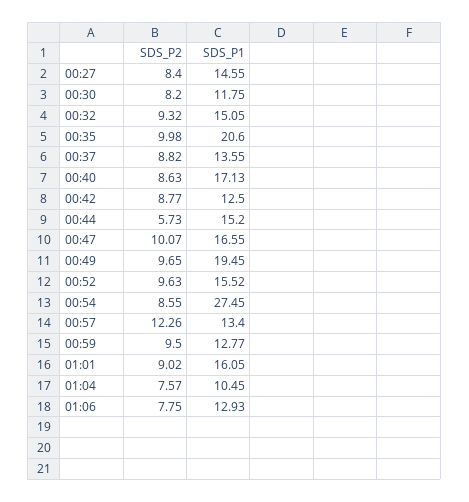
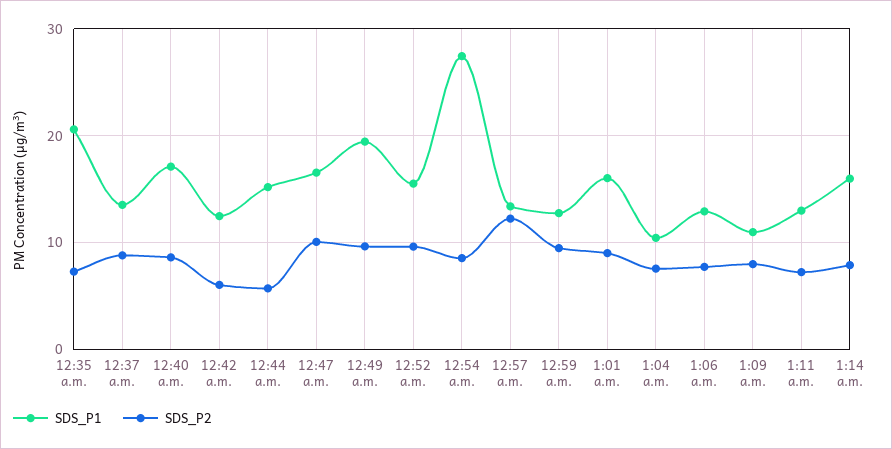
SDS_P2, 00:27: 8.4 -> none
SDS_P1, 00:27: 14.55 -> none
SDS_P2, 00:30: 8.2 -> none
SDS_P1, 00:30: 11.75 -> none
SDS_P2, 00:32: 9.32 -> none
SDS_P1, 00:32: 15.05 -> none
SDS_P2, 00:35: 9.98 -> 7
SDS_P2, 00:42: 8.77 -> 6
SDS_P1, 1:09 a.m.: none -> 11
SDS_P2, 1:09 a.m.: none -> 8
SDS_P1, 1:11 a.m.: none -> 13
SDS_P2, 1:11 a.m.: none -> 7
SDS_P1, 1:14 a.m.: none -> 16
SDS_P2, 1:14 a.m.: none -> 8

